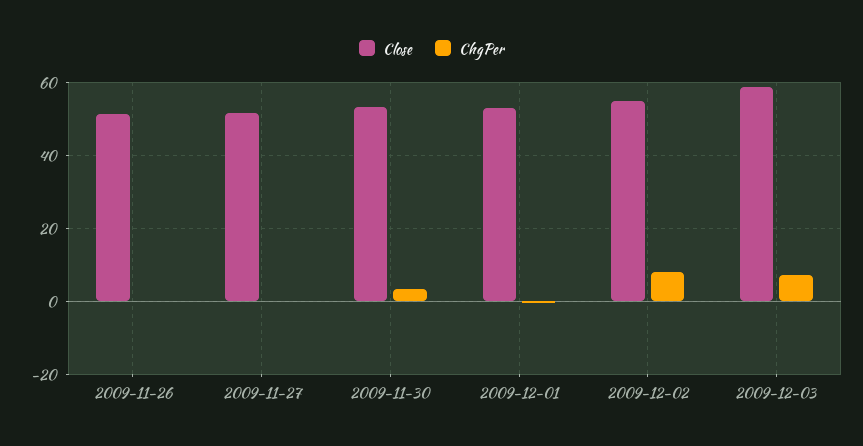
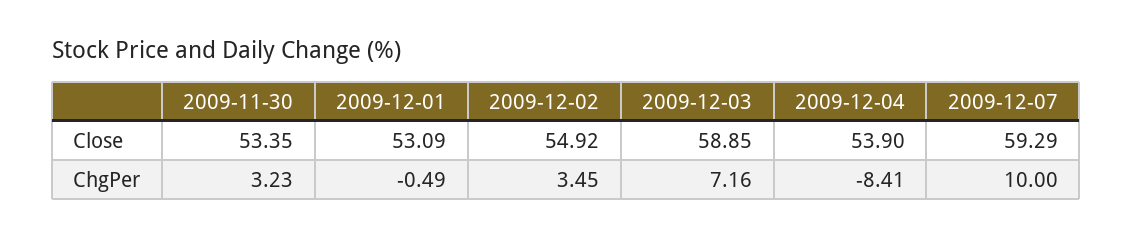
Close, 2009-11-26: 52 -> none
ChgPer, 2009-11-26: 0 -> none
Close, 2009-11-27: 52 -> none
ChgPer, 2009-11-27: 0 -> none
ChgPer, 2009-12-02: 8 -> 3.45
Close, 2009-12-04: none -> 53.9
Close, 2009-12-07: none -> 59.29
ChgPer, 2009-12-04: none -> -8.41
ChgPer, 2009-12-07: none -> 10

